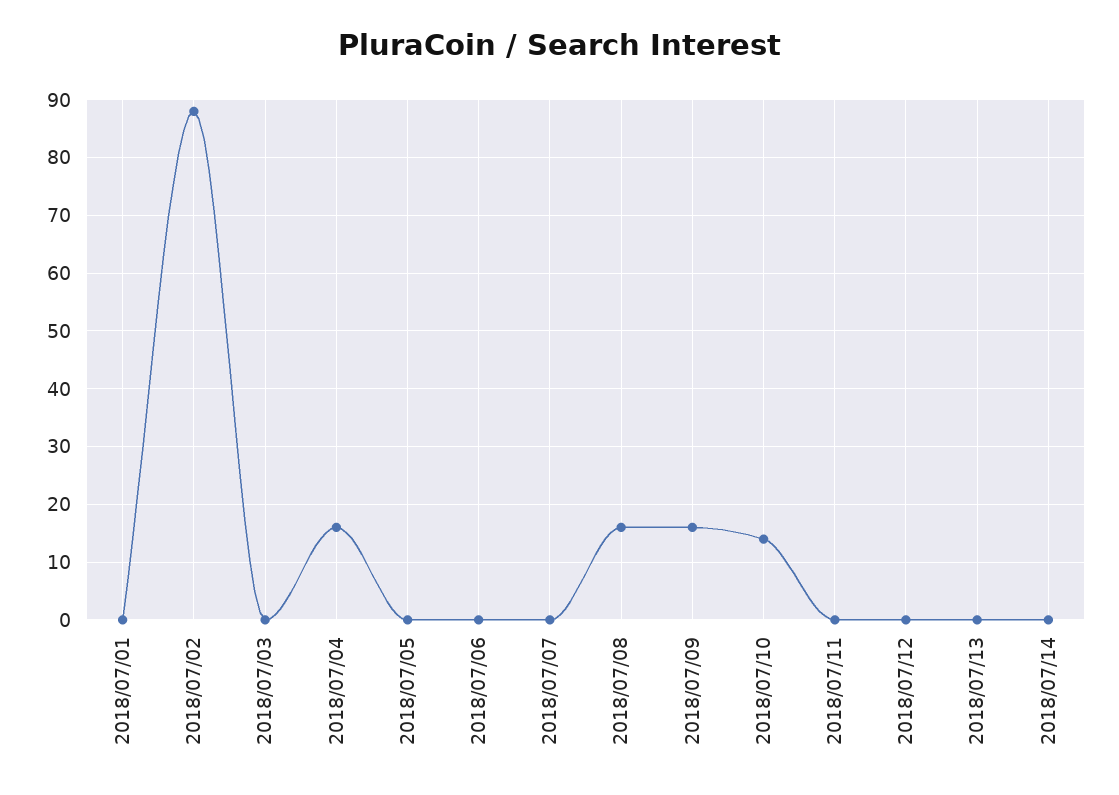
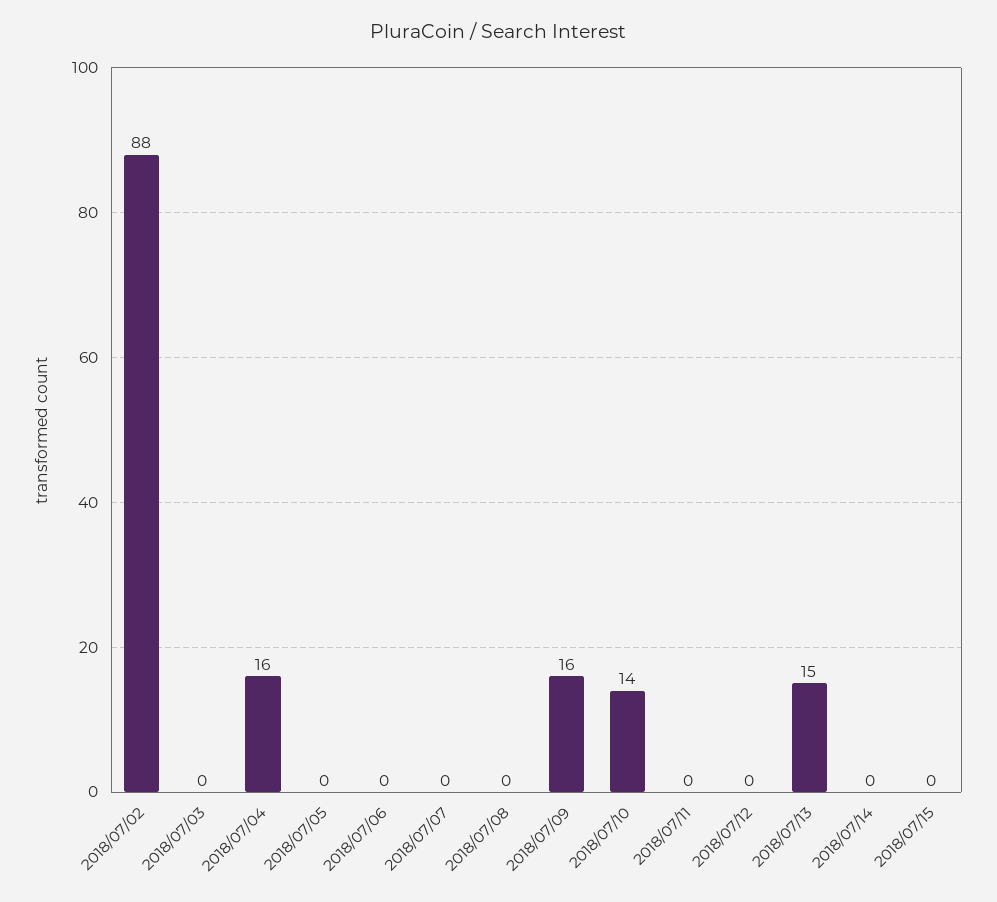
2018/07/01: 0 -> none
2018/07/08: 15 -> 0
2018/07/13: 0 -> 15
2018/07/15: none -> 0

